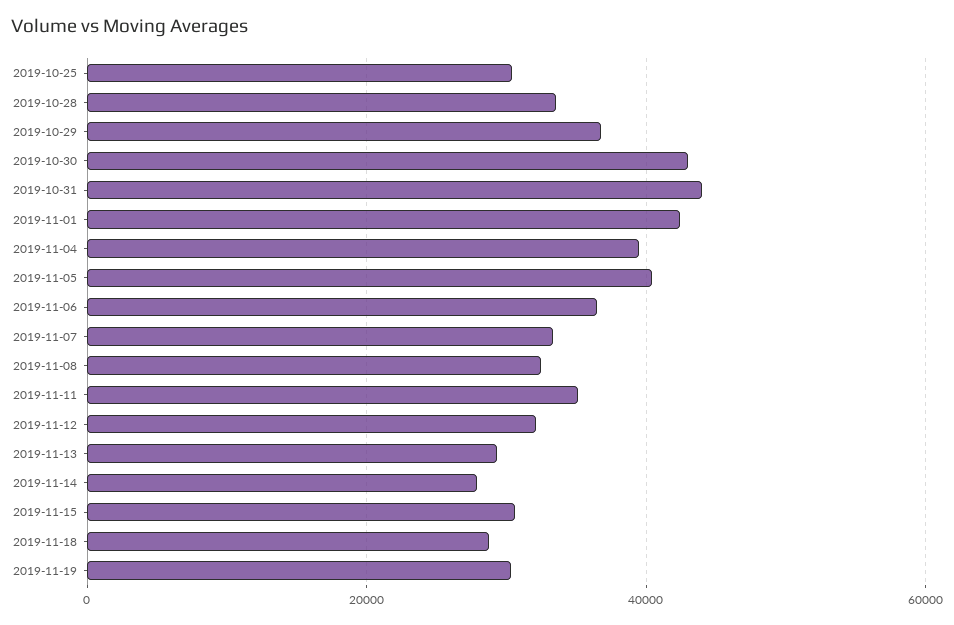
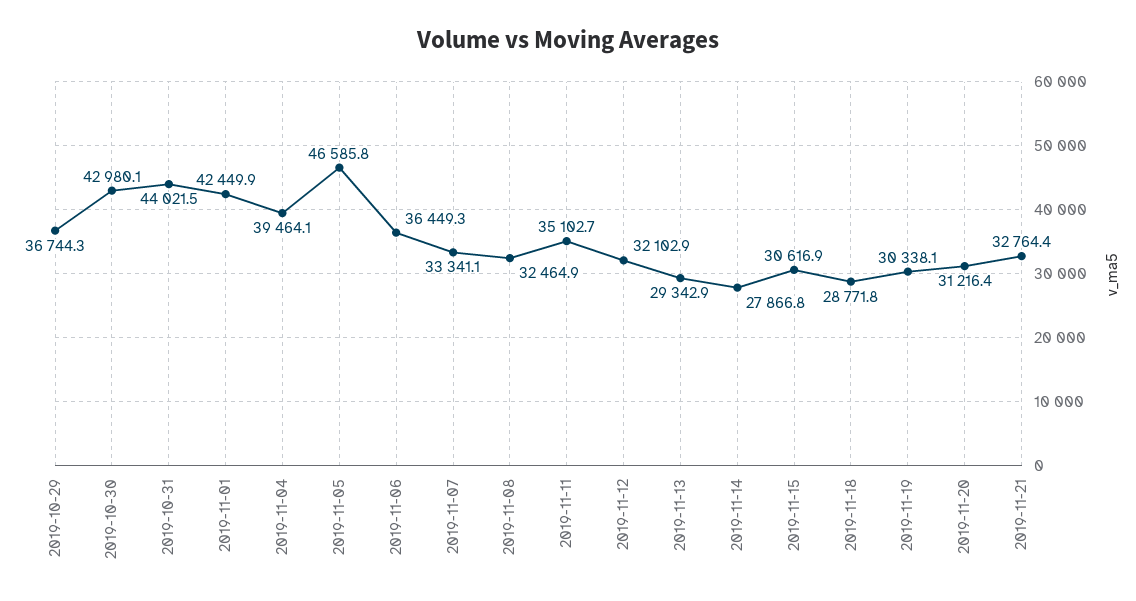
2019-10-25: 30000 -> none
2019-10-28: 34000 -> none
2019-11-05: 40000 -> 46585.8
2019-11-20: none -> 31216.4
2019-11-21: none -> 32764.4

